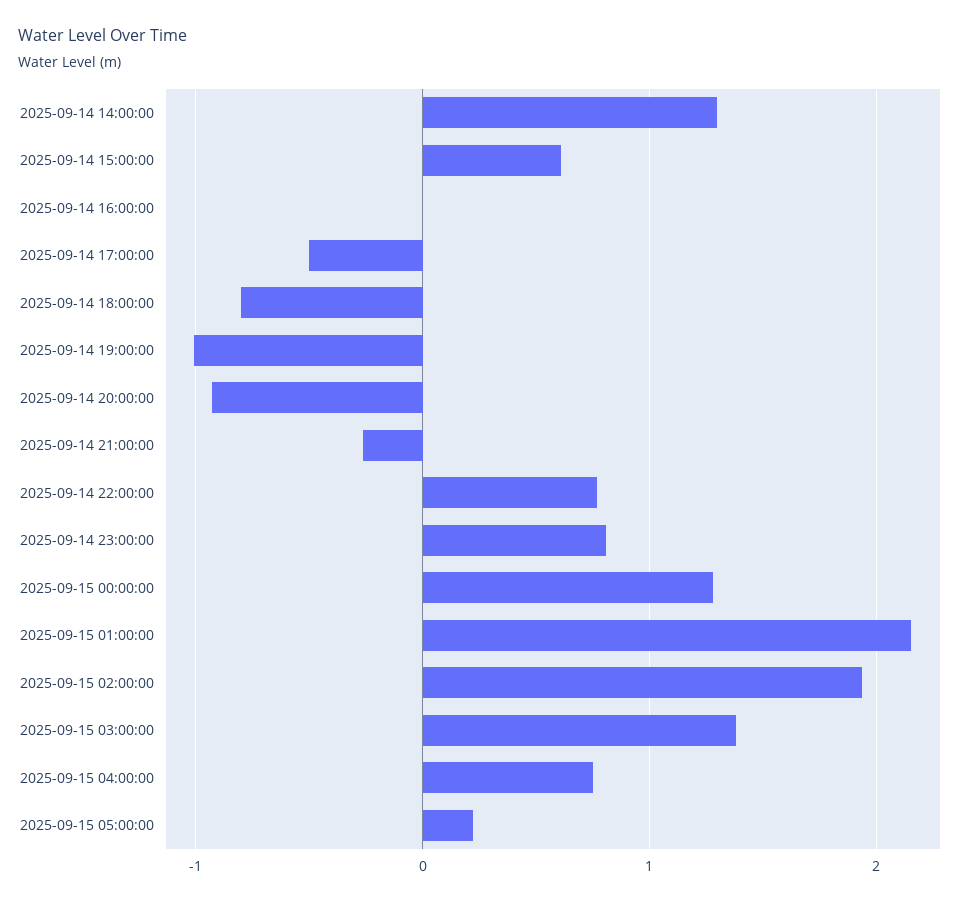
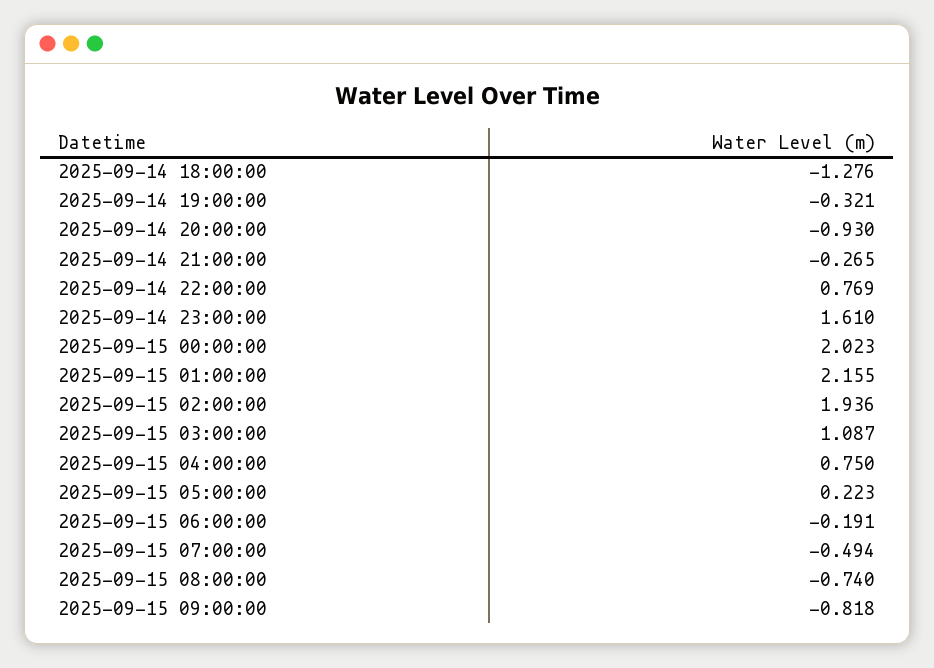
2025-09-14 14:00:00: 1.3 -> none
2025-09-14 15:00:00: 0.6 -> none
2025-09-14 16:00:00: 0 -> none
2025-09-14 17:00:00: -0.5 -> none
2025-09-14 18:00:00: -0.8 -> -1.276
2025-09-14 19:00:00: -1 -> -0.321
2025-09-14 23:00:00: 0.8 -> 1.61
2025-09-15 00:00:00: 1.3 -> 2.023
2025-09-15 03:00:00: 1.4 -> 1.087
2025-09-15 06:00:00: none -> -0.191
2025-09-15 07:00:00: none -> -0.494
2025-09-15 08:00:00: none -> -0.74
2025-09-15 09:00:00: none -> -0.818

